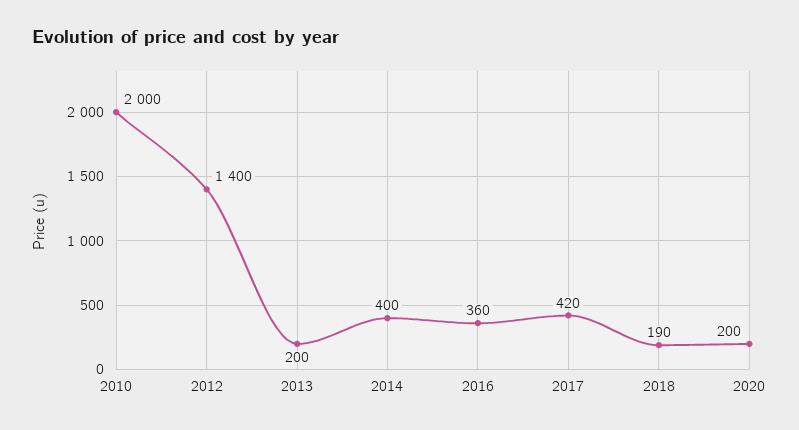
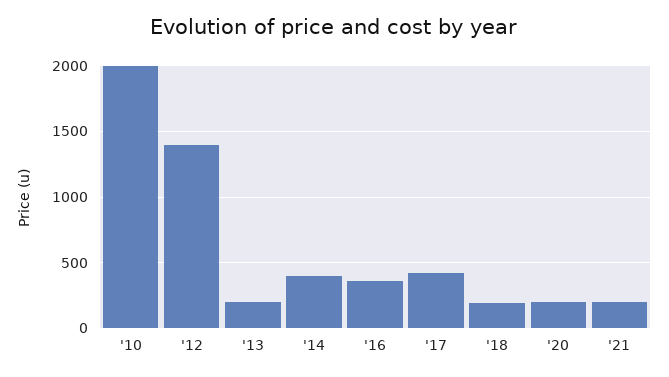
'21: none -> 200

